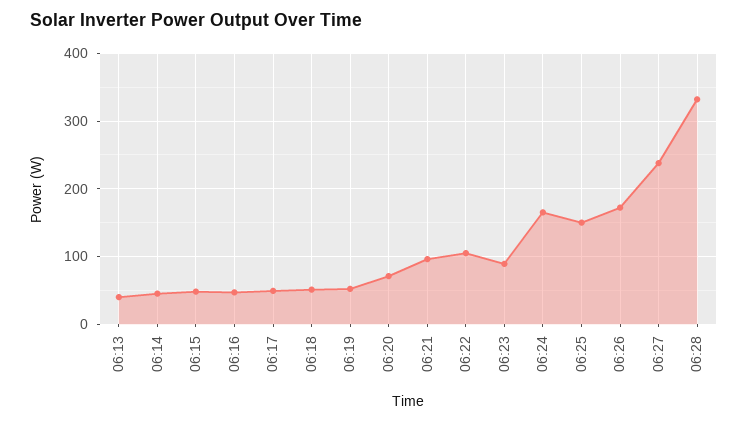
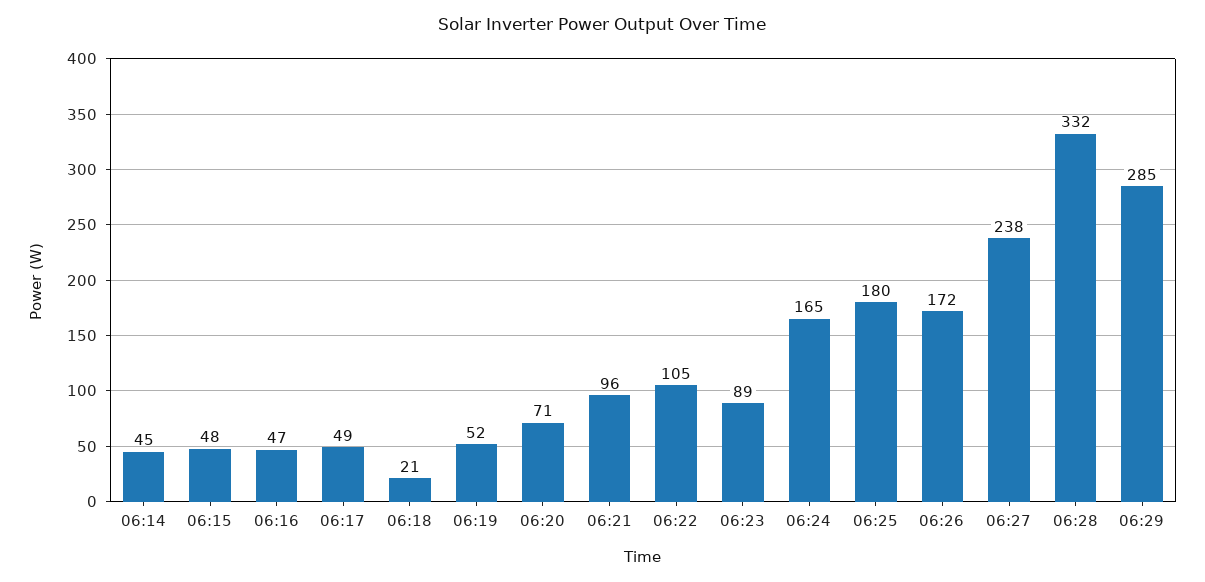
06:13: 40 -> none
06:18: 50 -> 21
06:25: 150 -> 180
06:29: none -> 285

